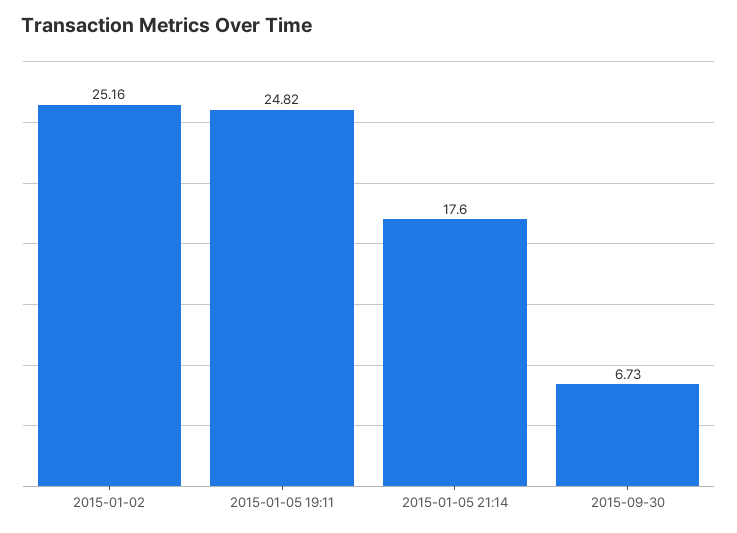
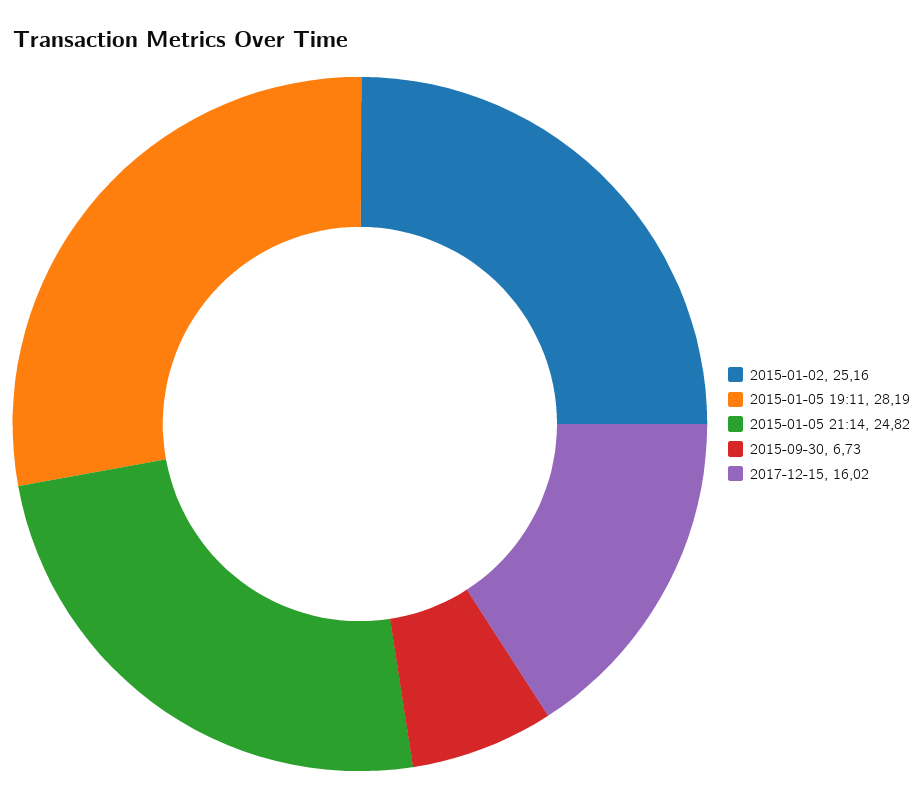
2015-01-05 19:11: 24.82 -> 28.19
2015-01-05 21:14: 17.6 -> 24.82
2017-12-15: none -> 16.02

